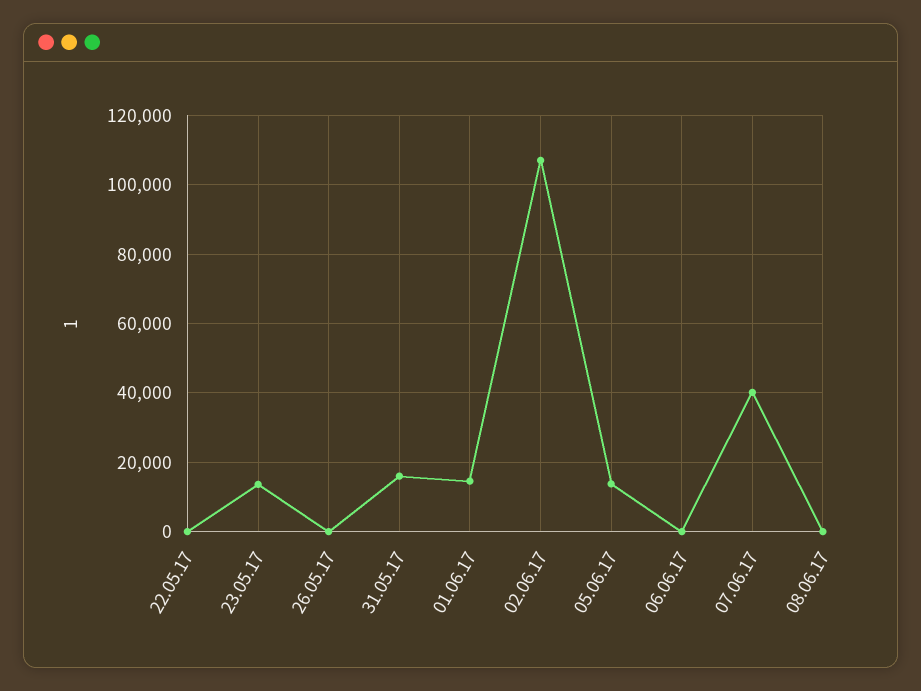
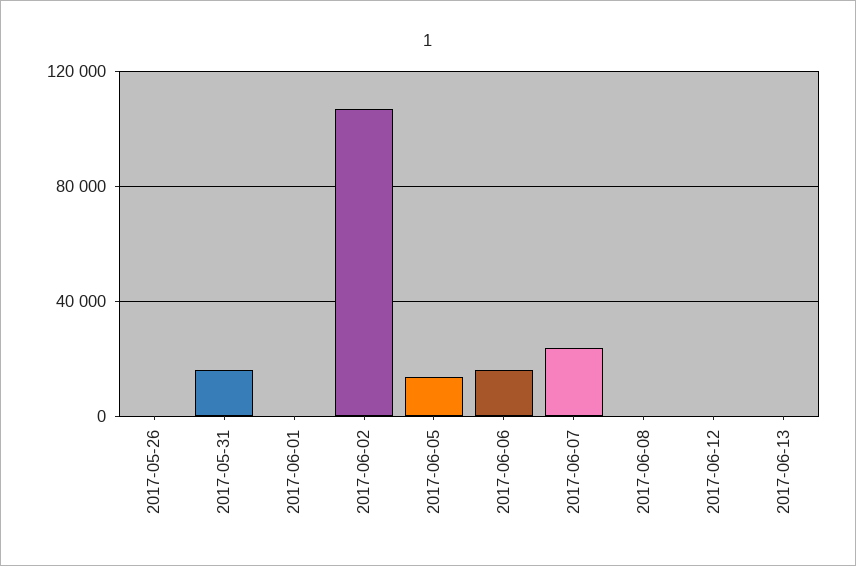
22.05.17: 0 -> none
23.05.17: 14000 -> none
01.06.17: 14000 -> 0
06.06.17: 0 -> 15000
07.06.17: 40000 -> 25000
2017-06-12: none -> 0
2017-06-13: none -> 0

